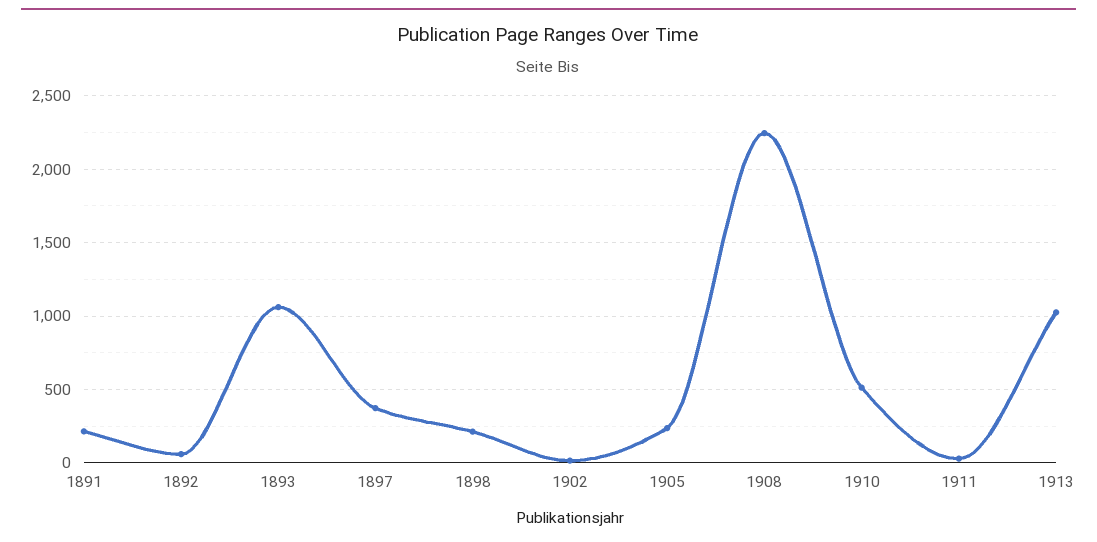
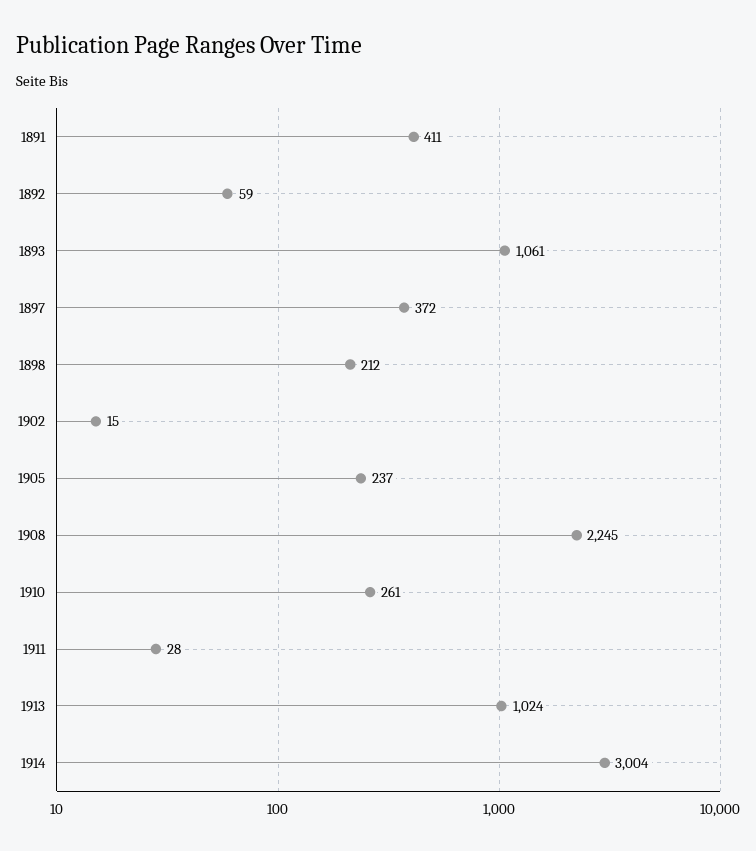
1891: 200 -> 411
1910: 500 -> 261
1914: none -> 3004

